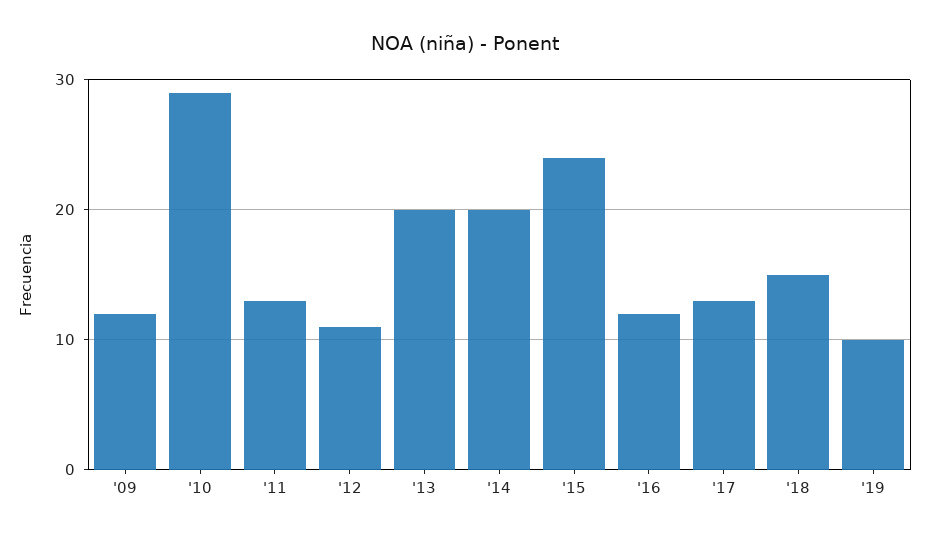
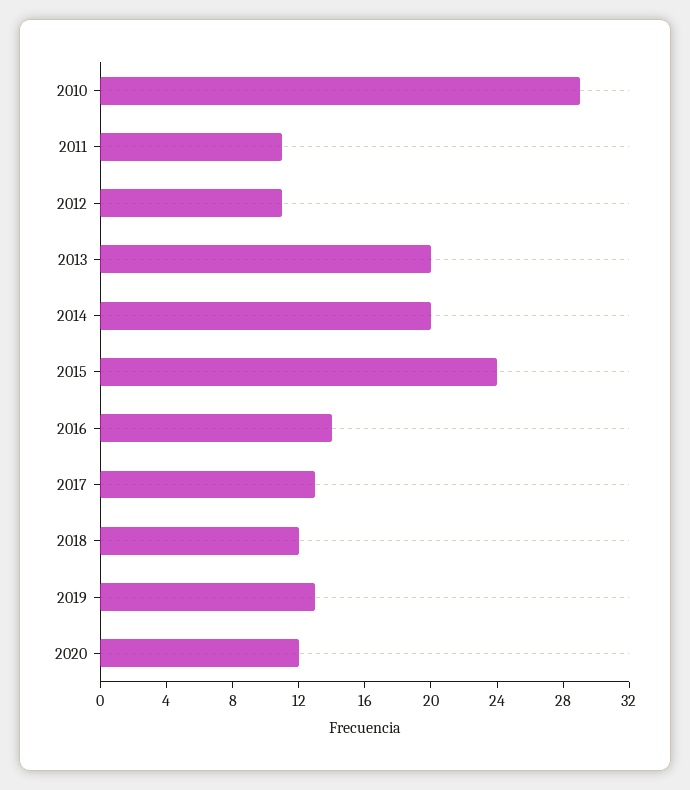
'09: 12 -> none
'11: 13 -> 11
'16: 12 -> 14
'18: 15 -> 12
'19: 10 -> 13
2020: none -> 12

